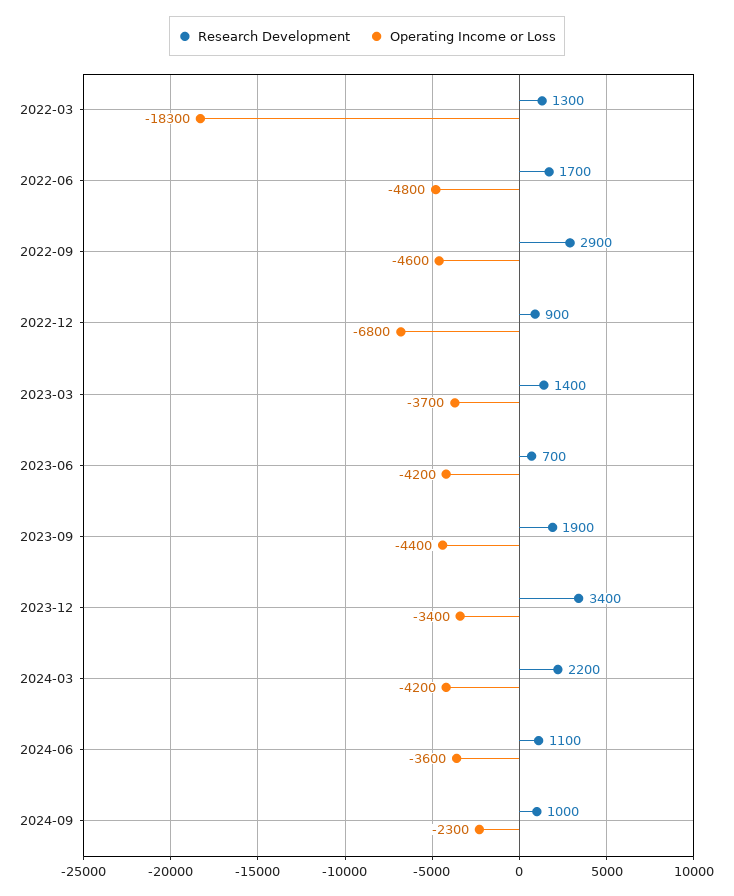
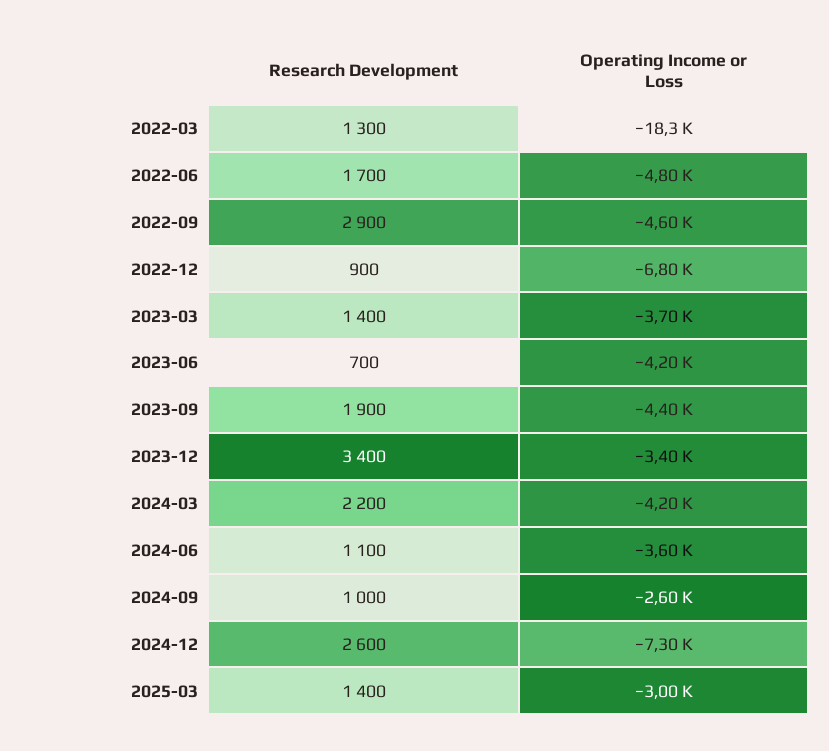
Operating Income or Loss, 2024-09: -2300 -> -2600
Research Development, 2024-12: none -> 2600
Operating Income or Loss, 2024-12: none -> -7300
Research Development, 2025-03: none -> 1400
Operating Income or Loss, 2025-03: none -> -3000

